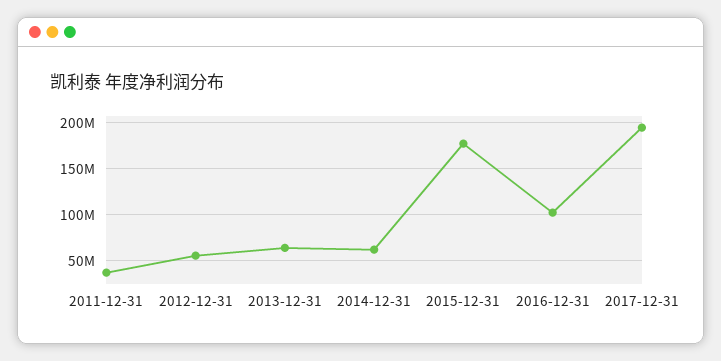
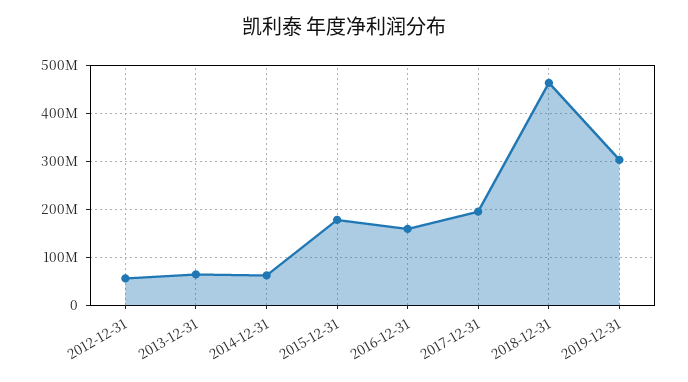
2011-12-31: 40000000 -> none
2016-12-31: 100000000 -> 160000000
2018-12-31: none -> 460000000
2019-12-31: none -> 300000000

